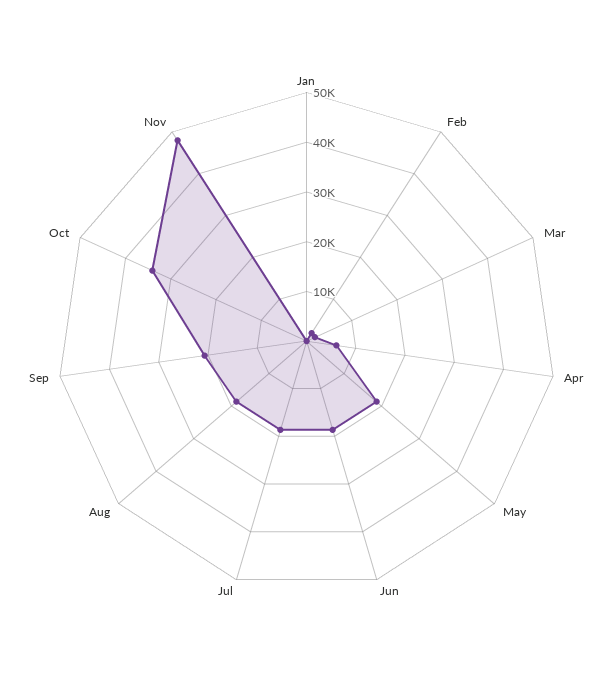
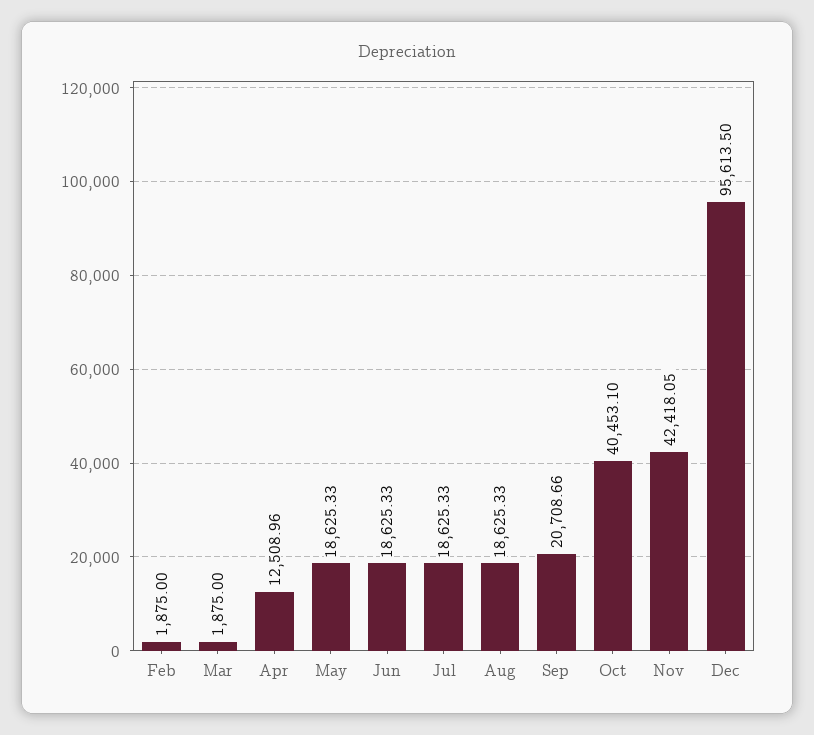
Jan: 0 -> none
Apr: 6000 -> 12508.96
Oct: 34000 -> 40453.1
Nov: 48000 -> 42418.05
Dec: none -> 95613.5

